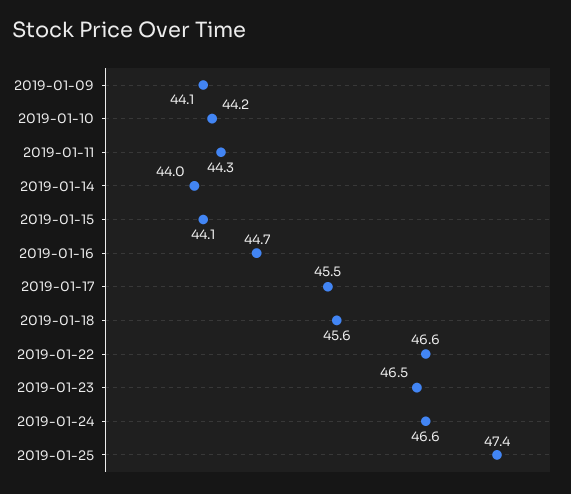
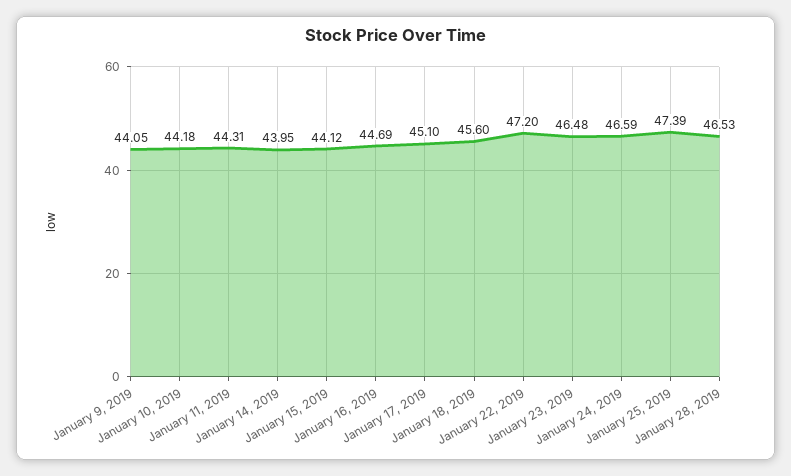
2019-01-17: 45.5 -> 45.1
2019-01-22: 46.6 -> 47.2
January 28, 2019: none -> 46.53

